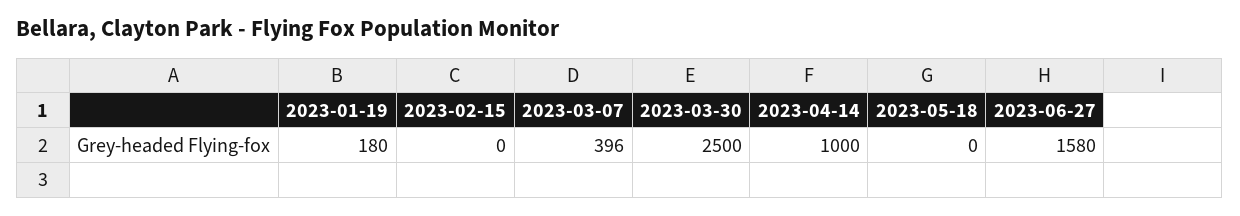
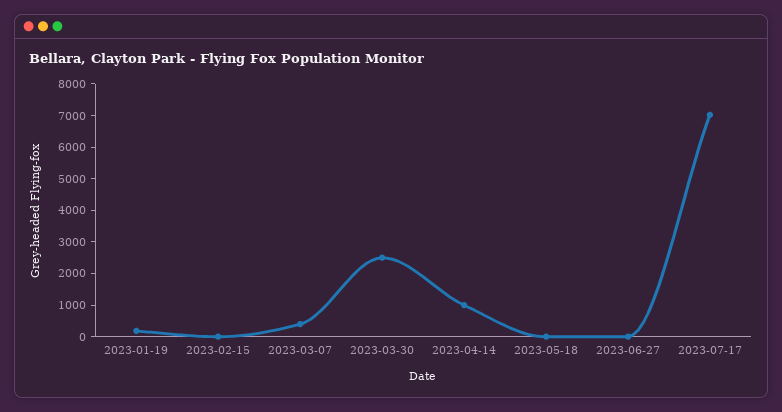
2023-06-27: 1580 -> 0
2023-07-17: none -> 7000

